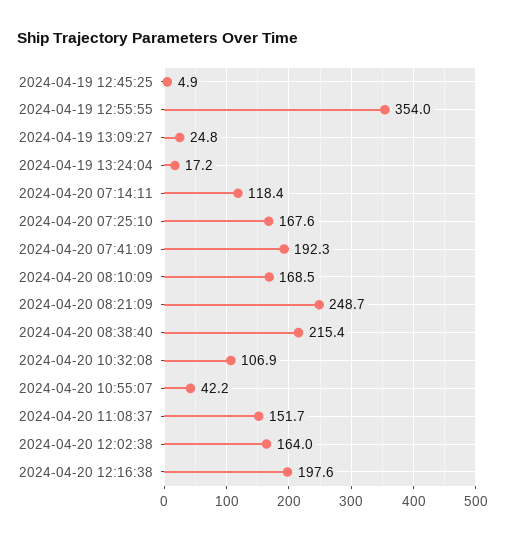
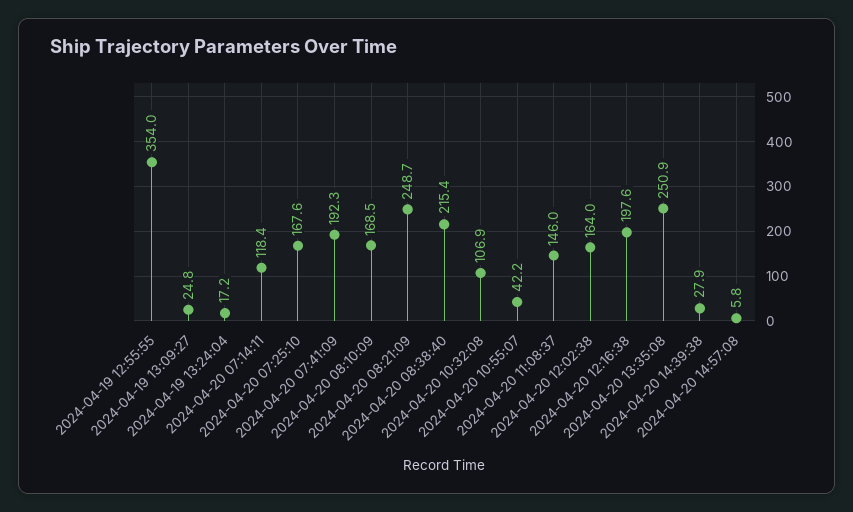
2024-04-19 12:45:25: 4.9 -> none
2024-04-20 11:08:37: 151.7 -> 146
2024-04-20 13:35:08: none -> 250.9
2024-04-20 14:39:38: none -> 27.9
2024-04-20 14:57:08: none -> 5.8

